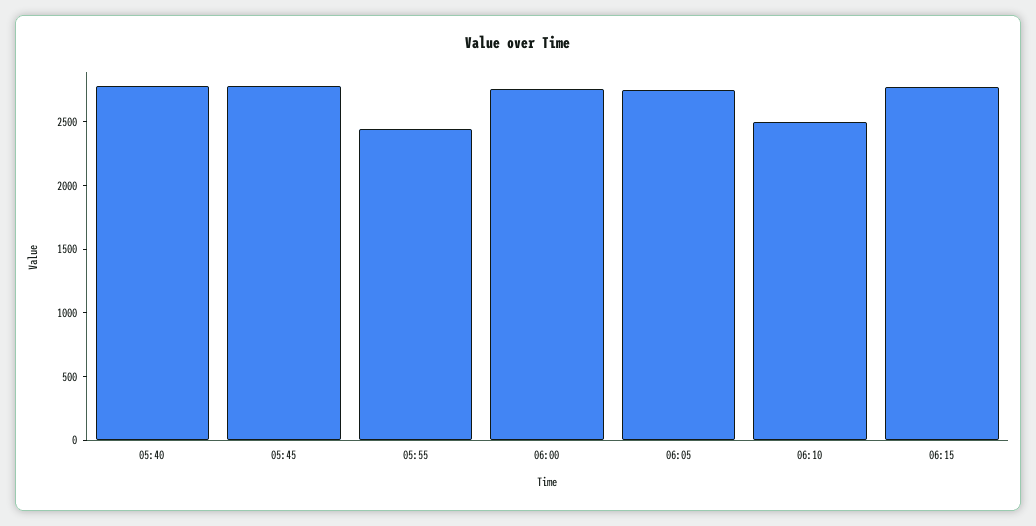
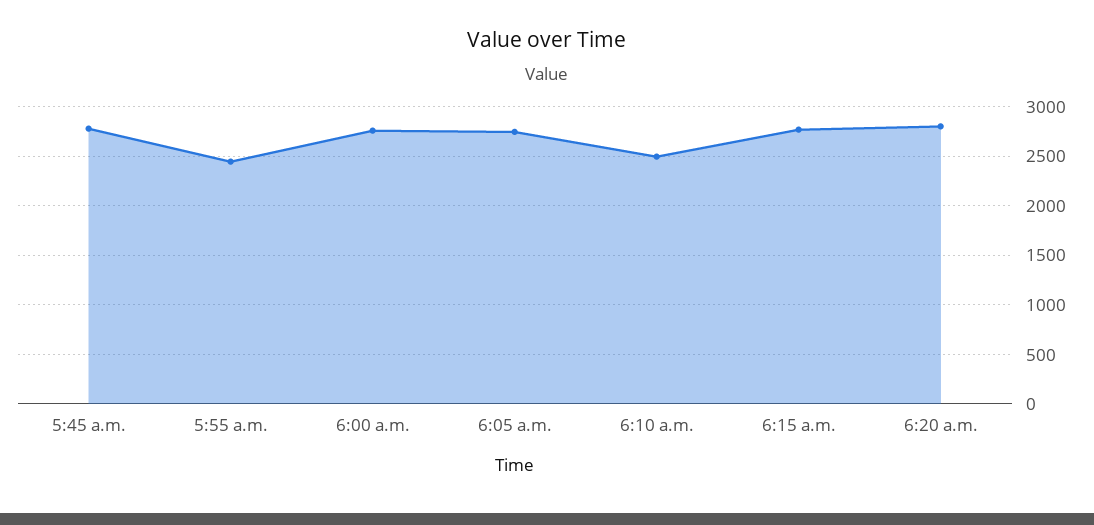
05:40: 2800 -> none
6:20 a.m.: none -> 2800

